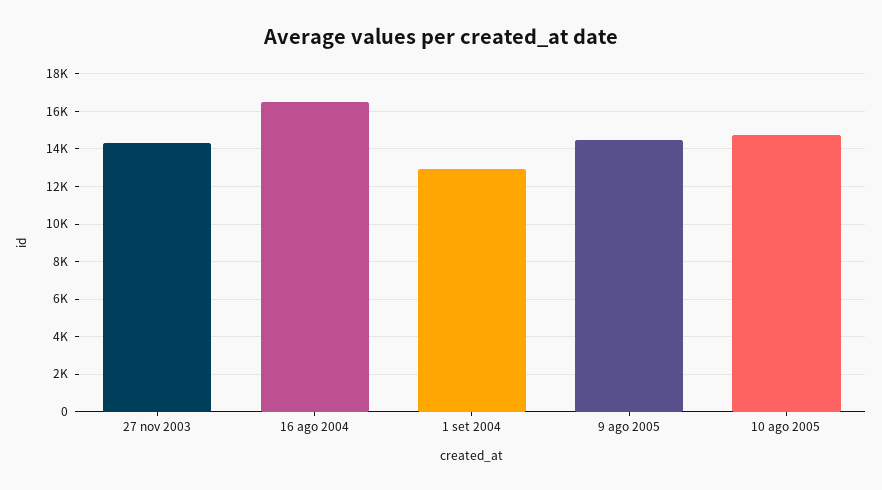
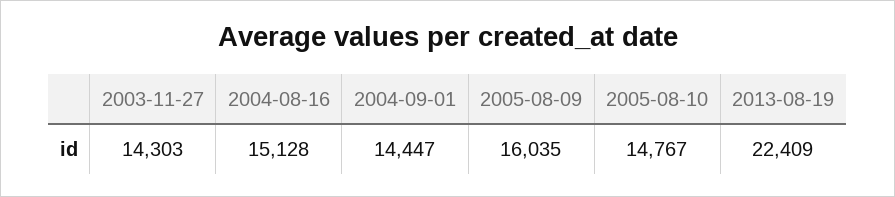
16 ago 2004: 16500 -> 15128
1 set 2004: 13000 -> 14447
9 ago 2005: 14500 -> 16035
2013-08-19: none -> 22409

